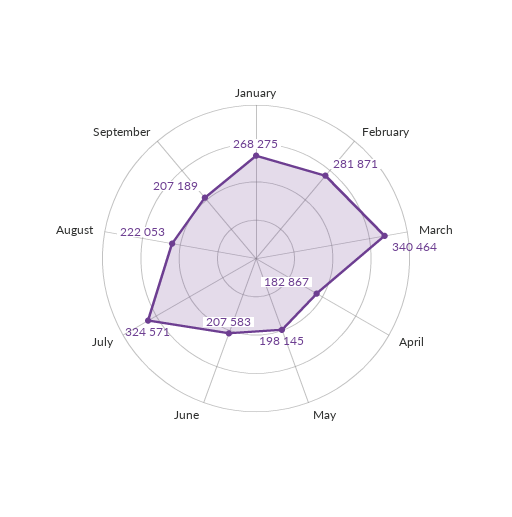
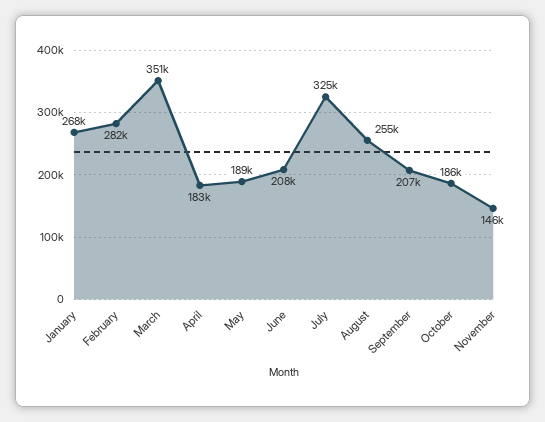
March: 340464 -> 351000
May: 198145 -> 189000
August: 222053 -> 255000
October: none -> 186000
November: none -> 146000

